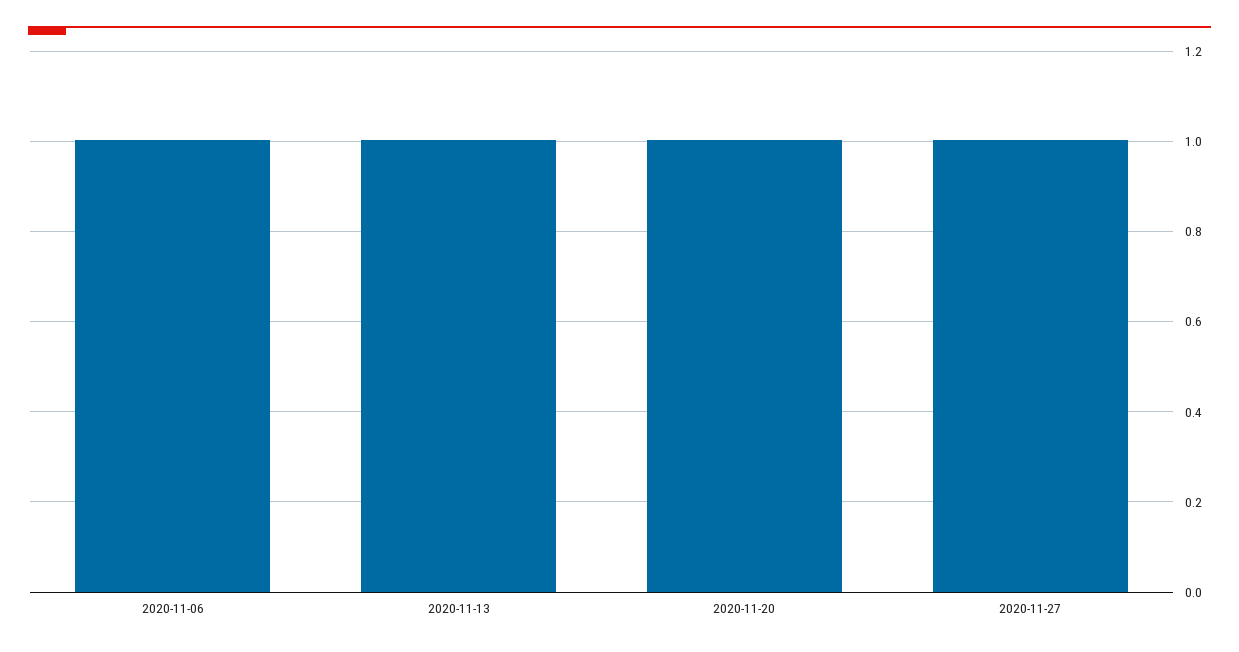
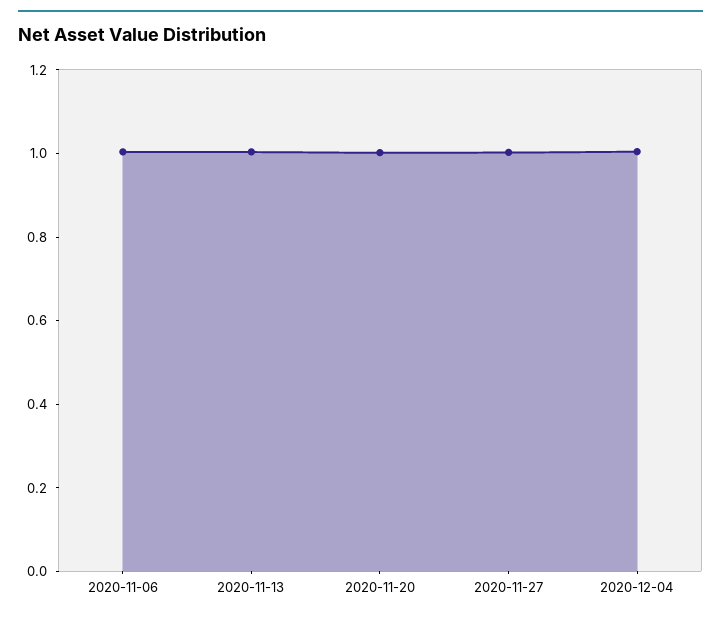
2020-12-04: none -> 1

